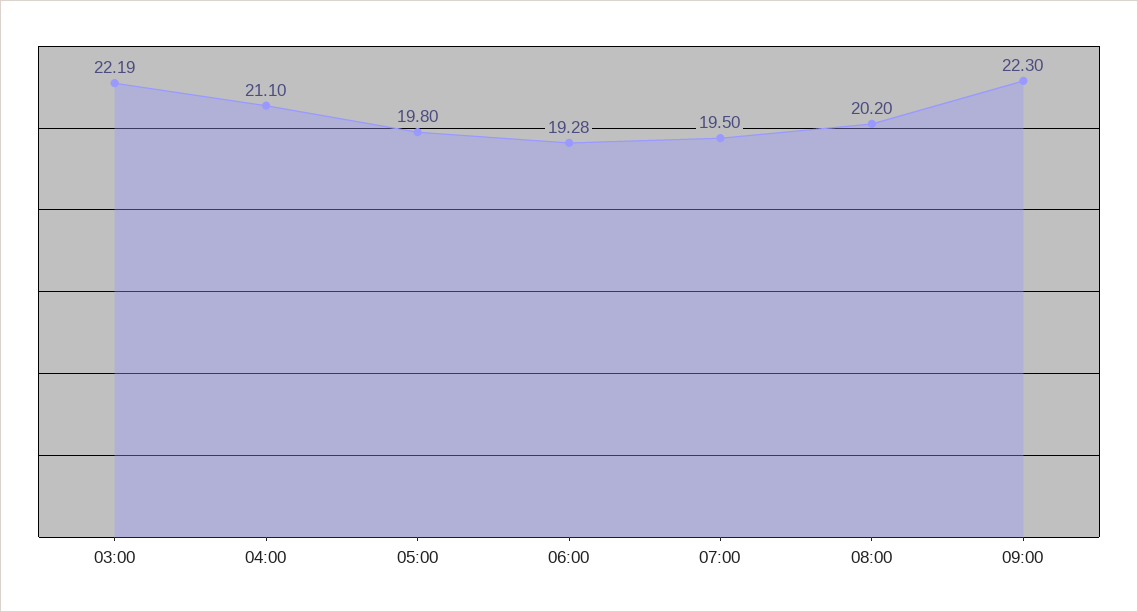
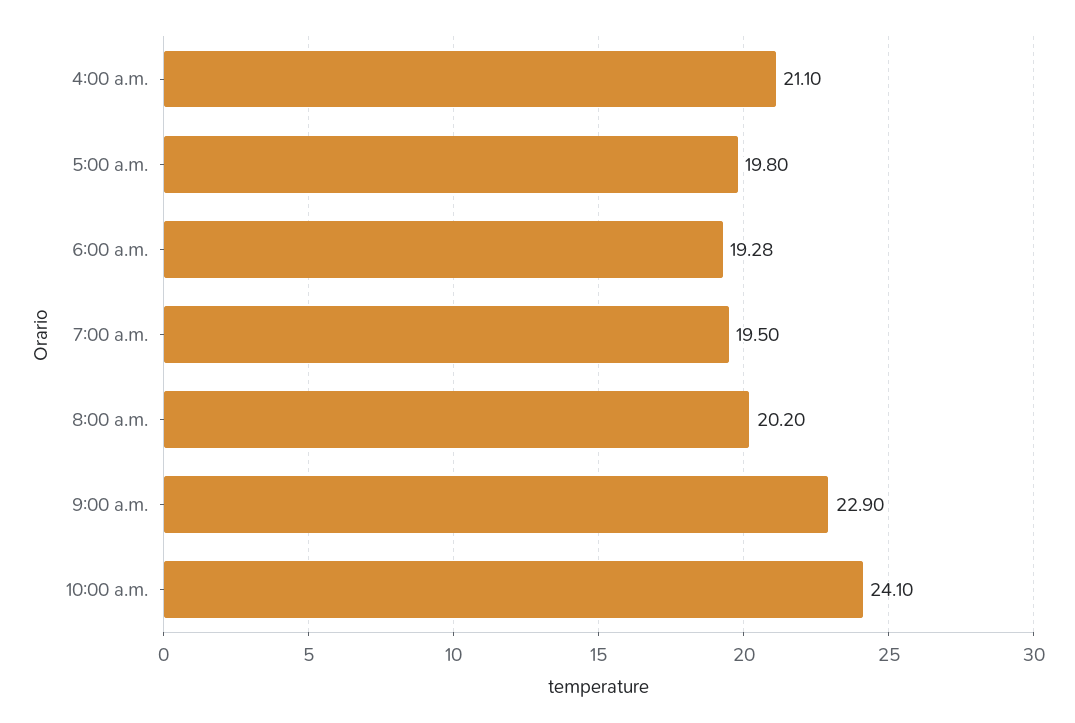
03:00: 22.19 -> none
09:00: 22.3 -> 22.9
10:00 a.m.: none -> 24.1

